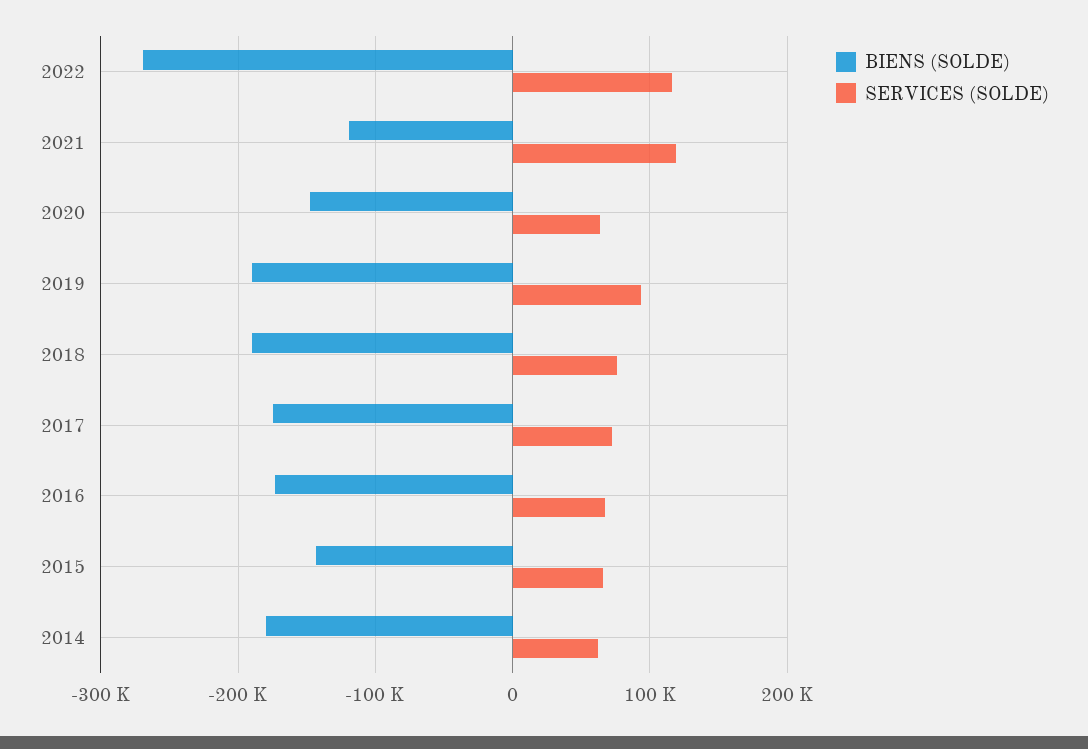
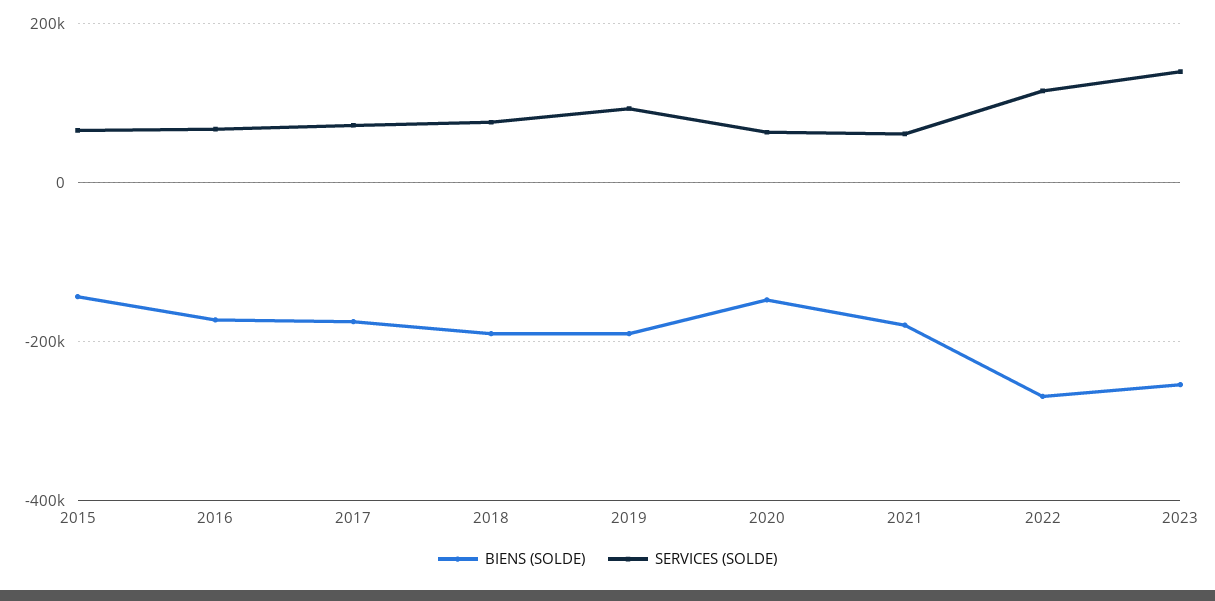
BIENS (SOLDE), 2021: -120000 -> -180000
SERVICES (SOLDE), 2021: 120000 -> 60000
BIENS (SOLDE), 2014: -180000 -> none
SERVICES (SOLDE), 2014: 60000 -> none
BIENS (SOLDE), 2023: none -> -260000
SERVICES (SOLDE), 2023: none -> 140000

